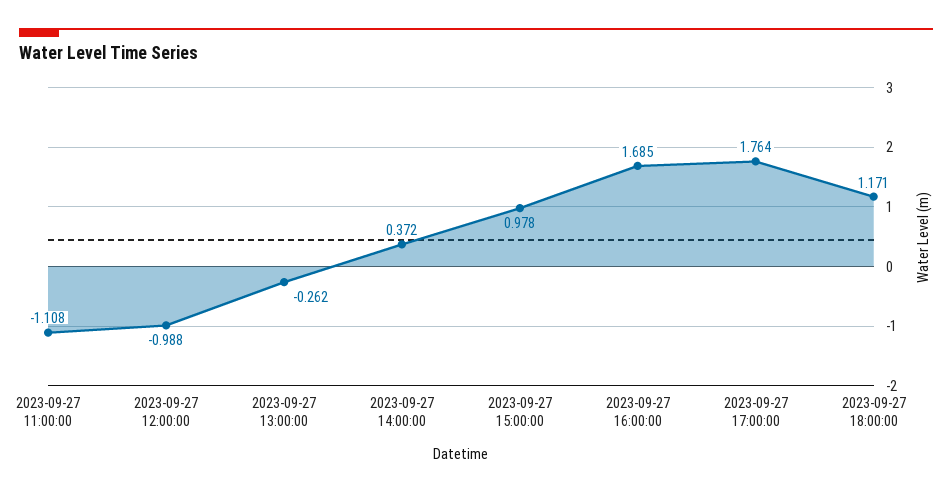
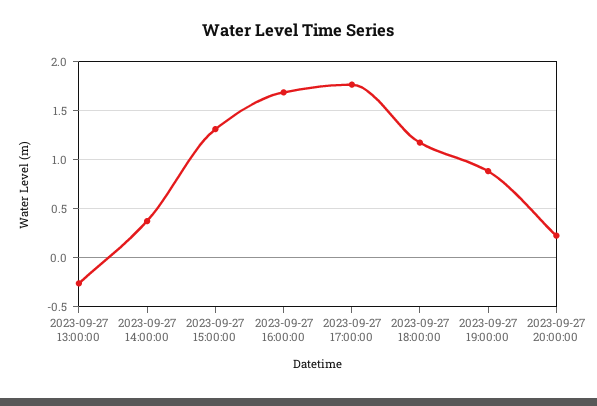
2023-09-27 11:00:00: -1.108 -> none
2023-09-27 12:00:00: -0.988 -> none
2023-09-27 15:00:00: 0.978 -> 1.3
2023-09-27 19:00:00: none -> 0.9
2023-09-27 20:00:00: none -> 0.2

